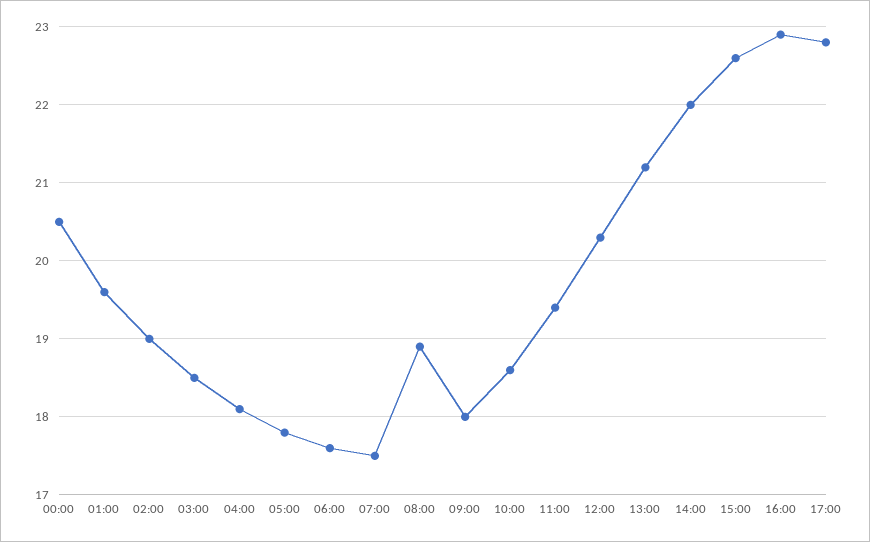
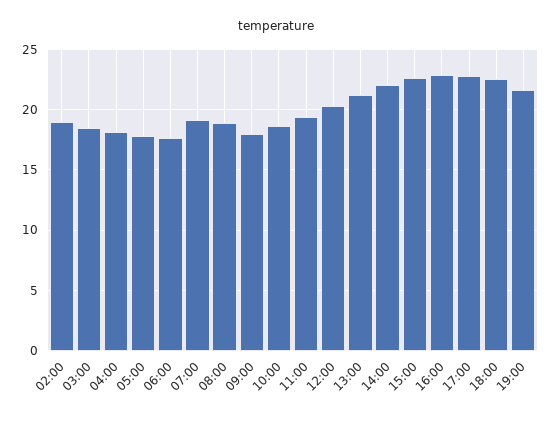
00:00: 20.5 -> none
01:00: 19.6 -> none
07:00: 17.5 -> 19
18:00: none -> 22.5
19:00: none -> 21.5

